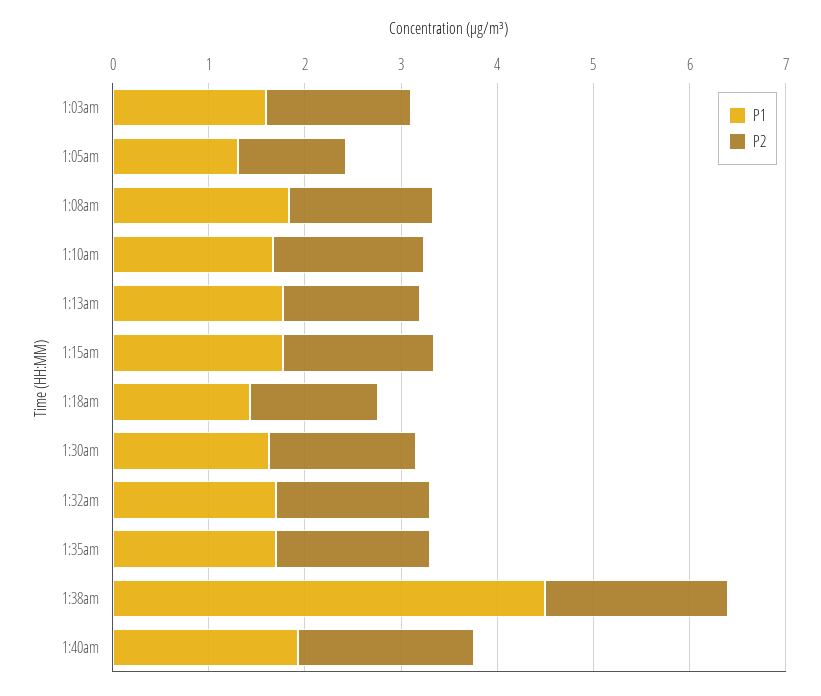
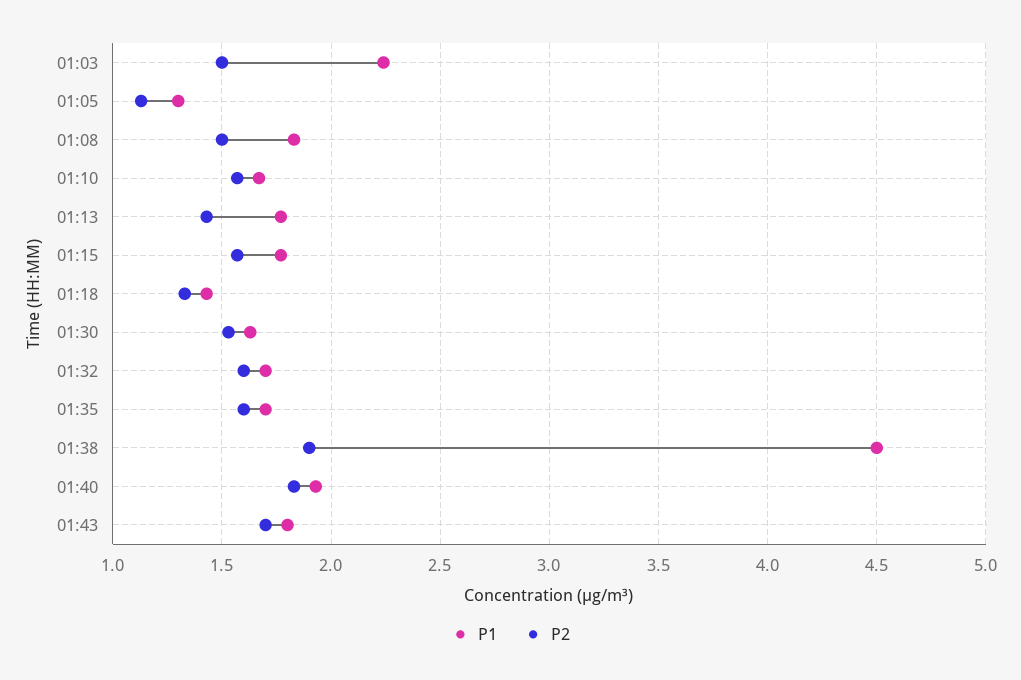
P1, 1:03am: 1.6 -> 2.25
P1, 01:43: none -> 1.8
P2, 01:43: none -> 1.7

